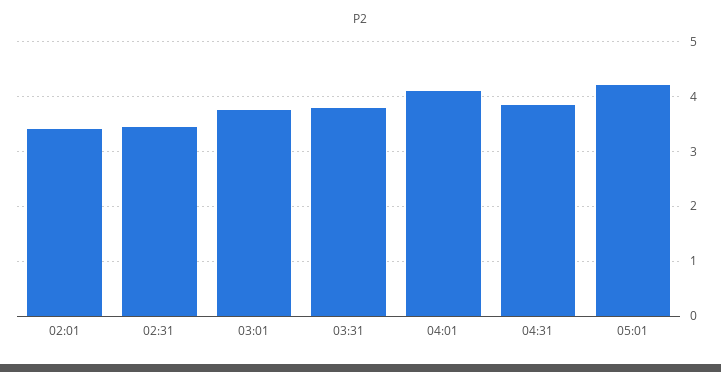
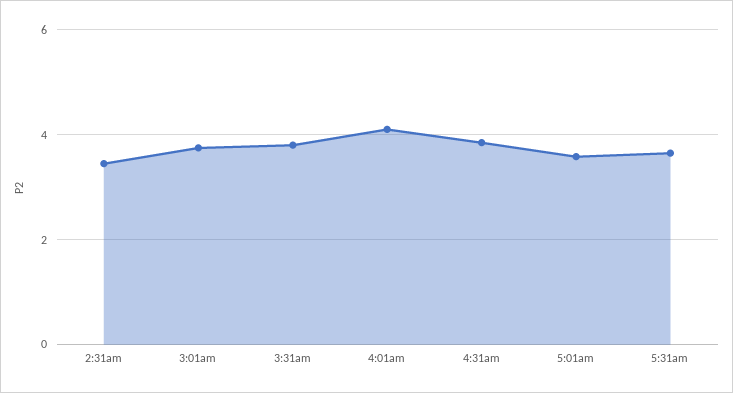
02:01: 3.4 -> none
05:01: 4.2 -> 3.6
5:31am: none -> 3.6

